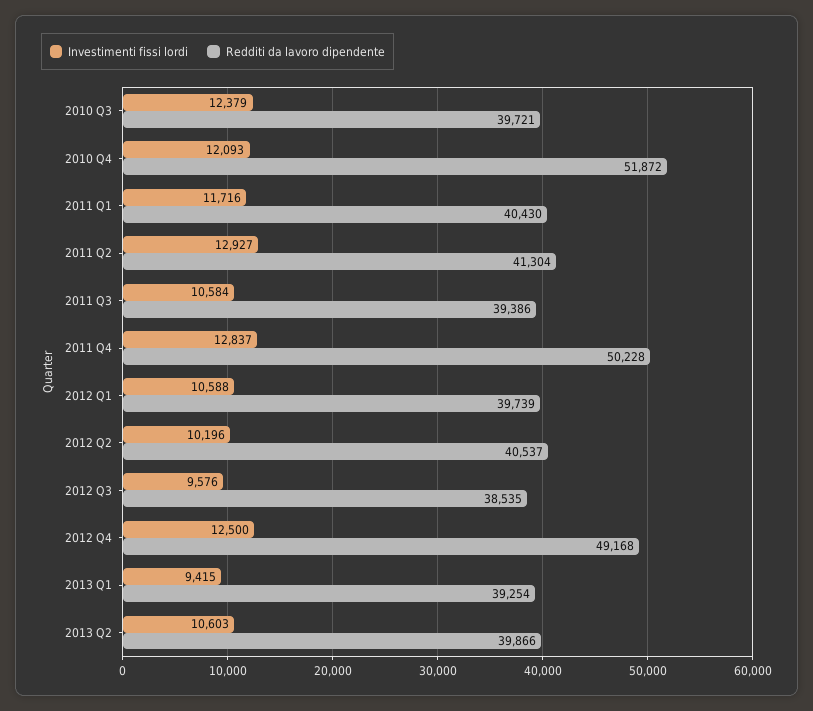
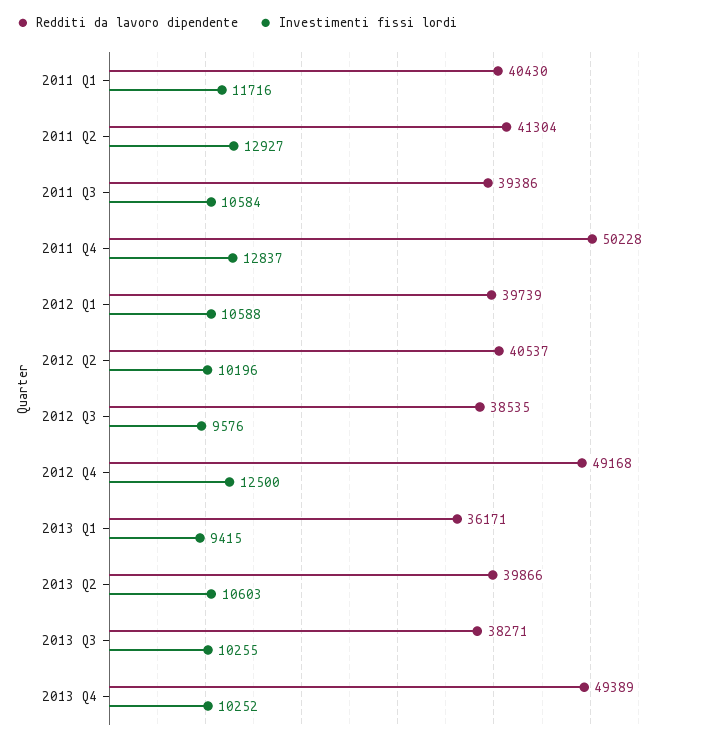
Investimenti fissi lordi, 2010 Q3: 12379 -> none
Redditi da lavoro dipendente, 2010 Q3: 39721 -> none
Investimenti fissi lordi, 2010 Q4: 12093 -> none
Redditi da lavoro dipendente, 2010 Q4: 51872 -> none
Redditi da lavoro dipendente, 2013 Q1: 39254 -> 36171
Redditi da lavoro dipendente, 2013 Q3: none -> 38271
Investimenti fissi lordi, 2013 Q3: none -> 10255
Redditi da lavoro dipendente, 2013 Q4: none -> 49389
Investimenti fissi lordi, 2013 Q4: none -> 10252

